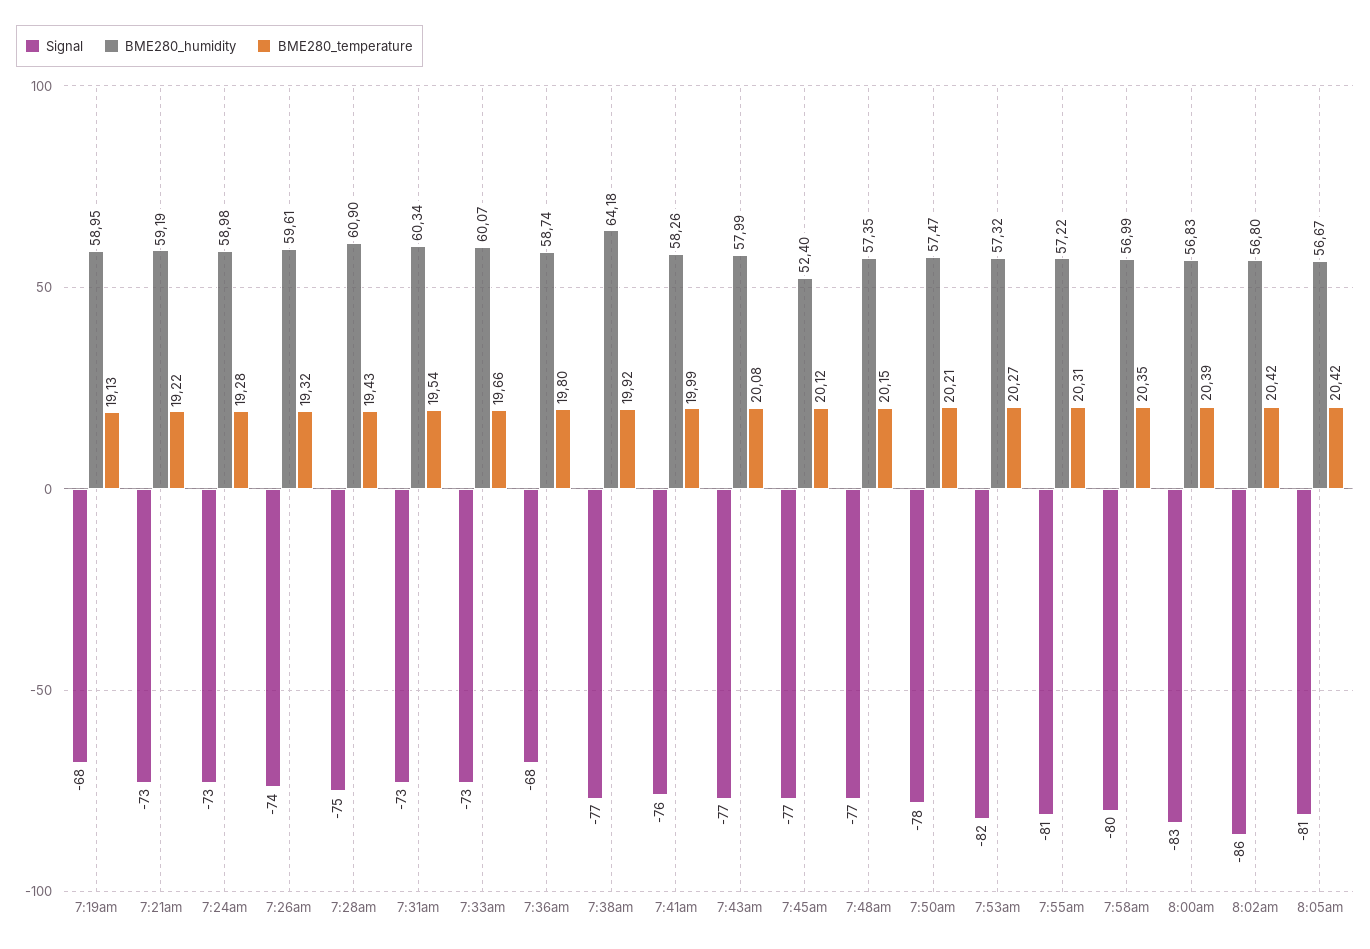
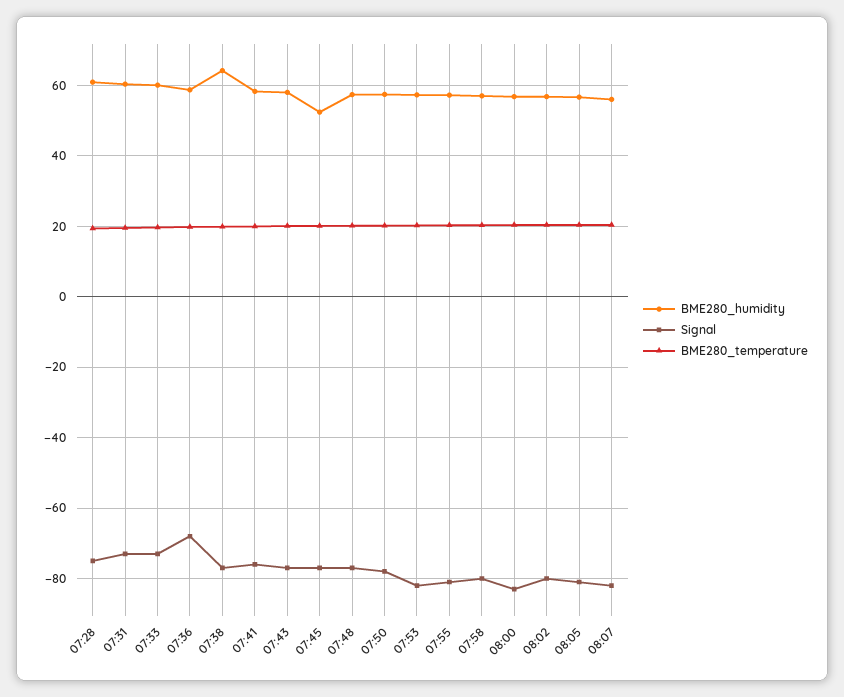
Signal, 7:19am: -68 -> none
BME280_humidity, 7:19am: 58.95 -> none
BME280_temperature, 7:19am: 19.13 -> none
Signal, 7:21am: -73 -> none
BME280_humidity, 7:21am: 59.19 -> none
BME280_temperature, 7:21am: 19.22 -> none
Signal, 7:24am: -73 -> none
BME280_humidity, 7:24am: 58.98 -> none
BME280_temperature, 7:24am: 19.28 -> none
Signal, 7:26am: -74 -> none
BME280_humidity, 7:26am: 59.61 -> none
BME280_temperature, 7:26am: 19.32 -> none
Signal, 8:02am: -86 -> -80
BME280_humidity, 08:07: none -> 56
Signal, 08:07: none -> -82
BME280_temperature, 08:07: none -> 20

